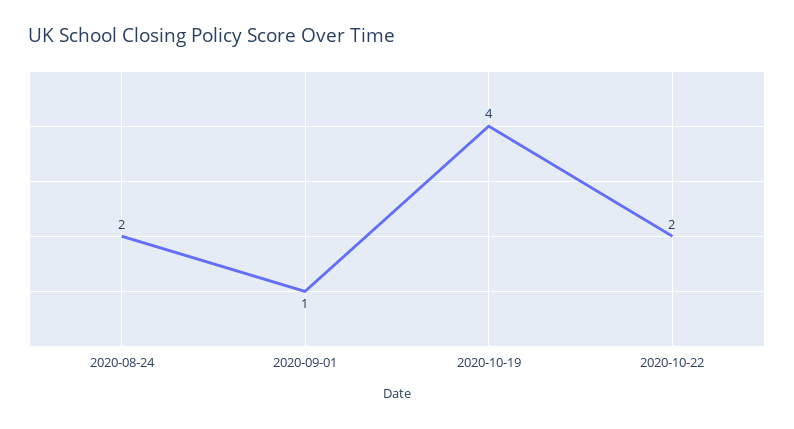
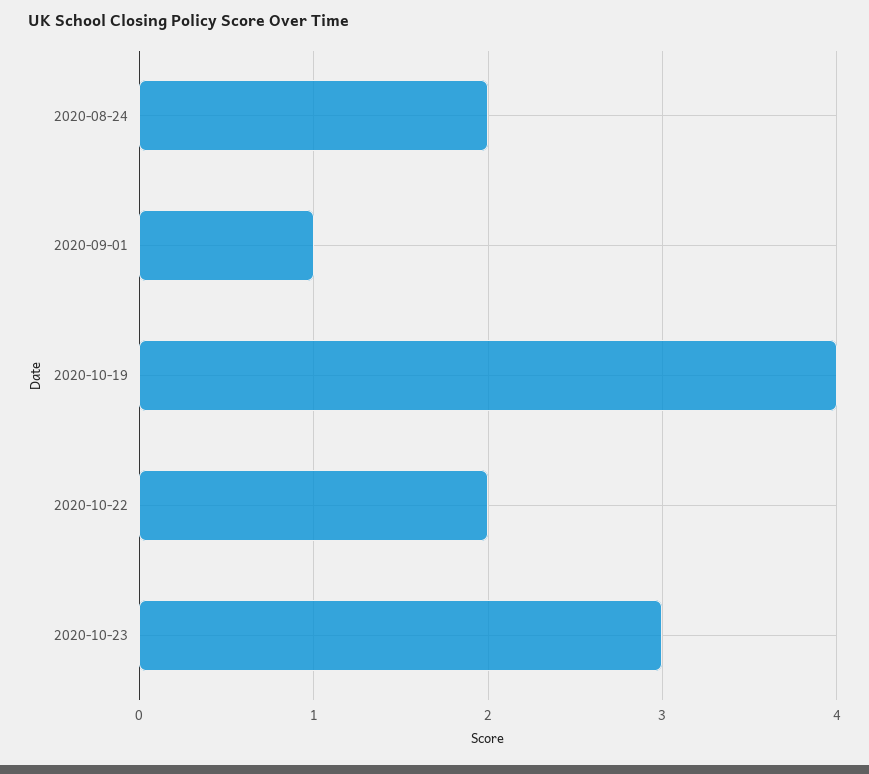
2020-10-23: none -> 3

